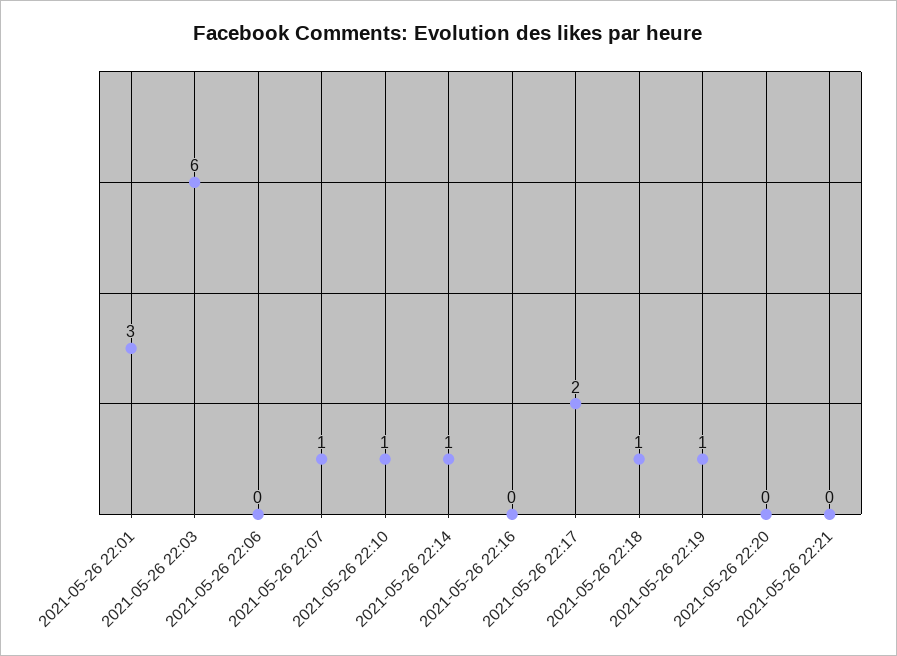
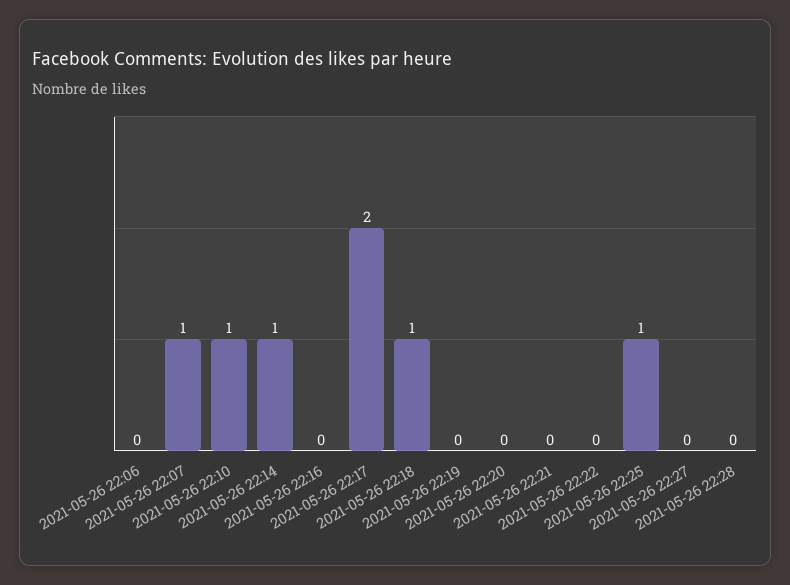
2021-05-26 22:01: 3 -> none
2021-05-26 22:03: 6 -> none
2021-05-26 22:19: 1 -> 0
2021-05-26 22:22: none -> 0
2021-05-26 22:25: none -> 1
2021-05-26 22:27: none -> 0
2021-05-26 22:28: none -> 0

